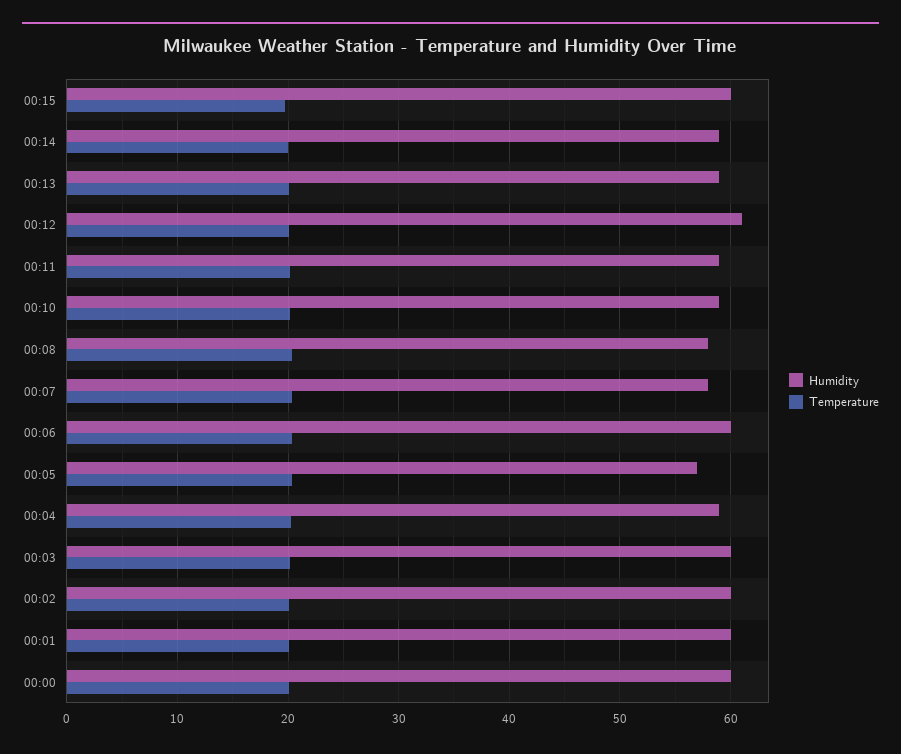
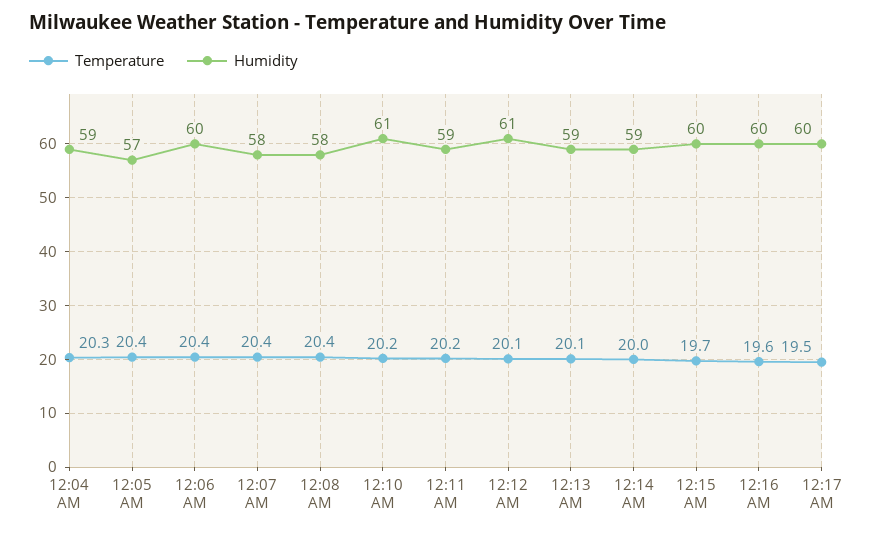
Humidity, 00:10: 59 -> 61
Humidity, 00:03: 60 -> none
Temperature, 00:03: 20 -> none
Humidity, 00:02: 60 -> none
Temperature, 00:02: 20 -> none
Humidity, 00:01: 60 -> none
Temperature, 00:01: 20 -> none
Humidity, 00:00: 60 -> none
Temperature, 00:00: 20 -> none
Temperature, 12:16 AM: none -> 19.6
Humidity, 12:16 AM: none -> 60
Temperature, 12:17 AM: none -> 19.5
Humidity, 12:17 AM: none -> 60

